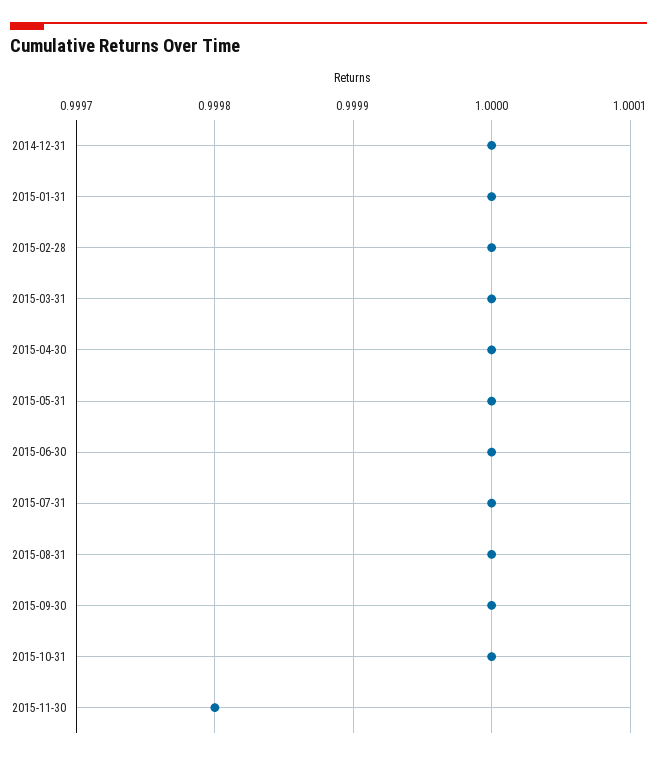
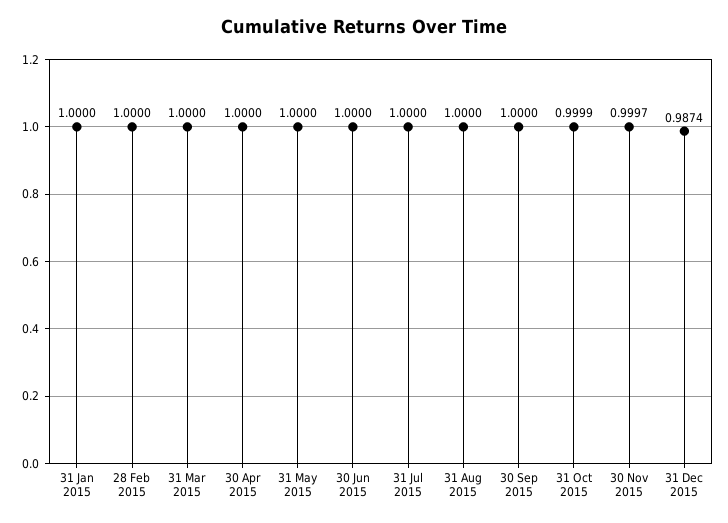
2014-12-31: 1 -> none
2015-10-31: 1 -> 0.9999
2015-11-30: 0.9998 -> 0.9997
31 Dec 2015: none -> 0.9874

